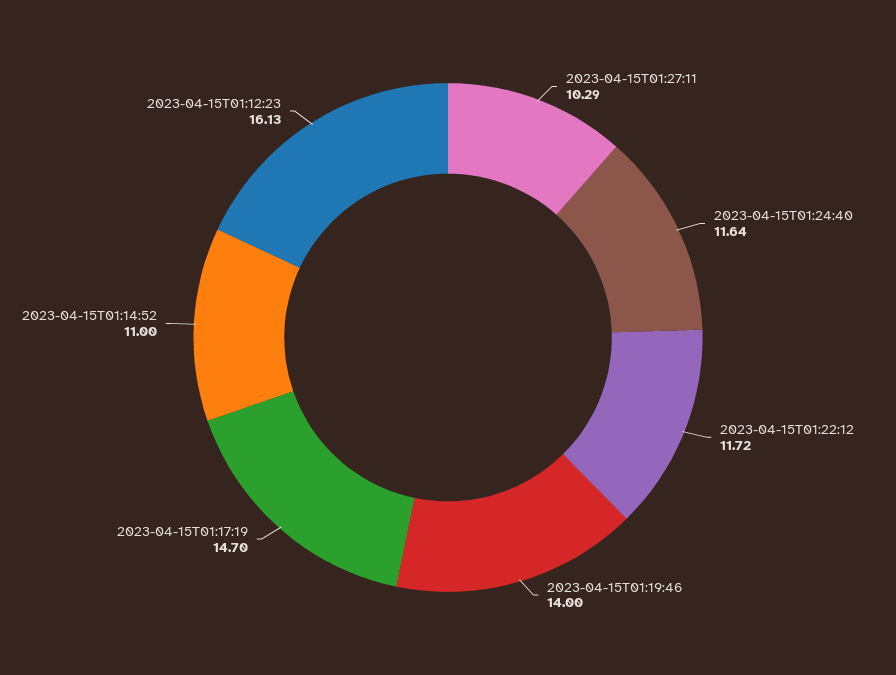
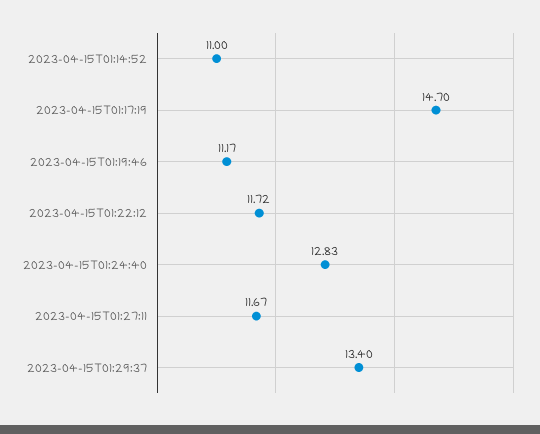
2023-04-15T01:27:11: 10.29 -> 11.67
2023-04-15T01:24:40: 11.64 -> 12.83
2023-04-15T01:19:46: 14 -> 11.17
2023-04-15T01:12:23: 16.13 -> none
2023-04-15T01:29:37: none -> 13.4

